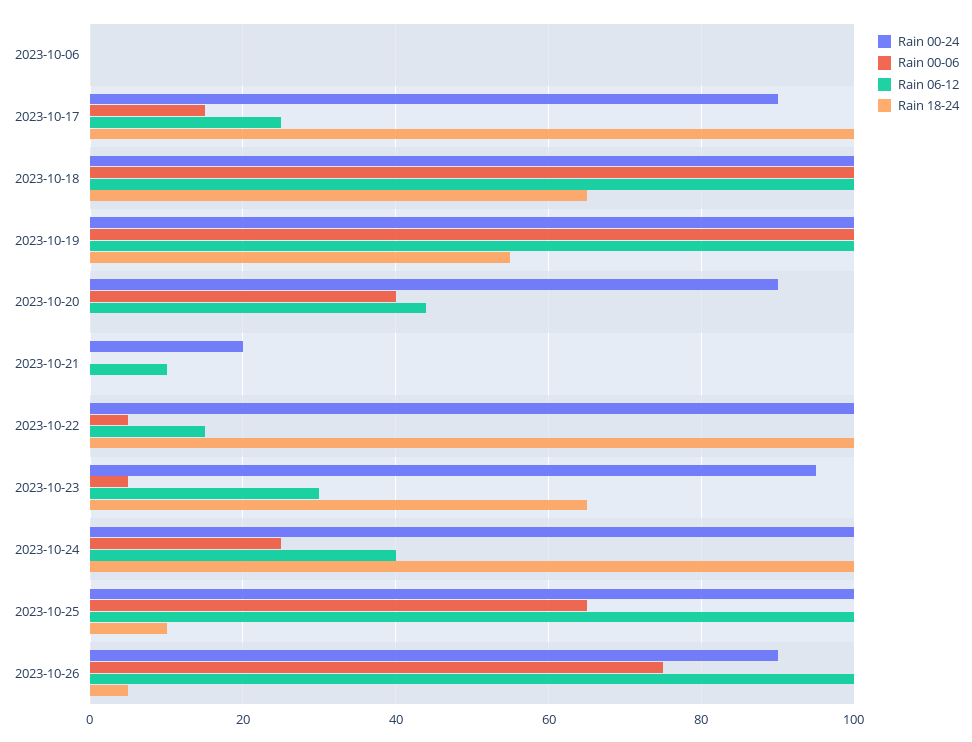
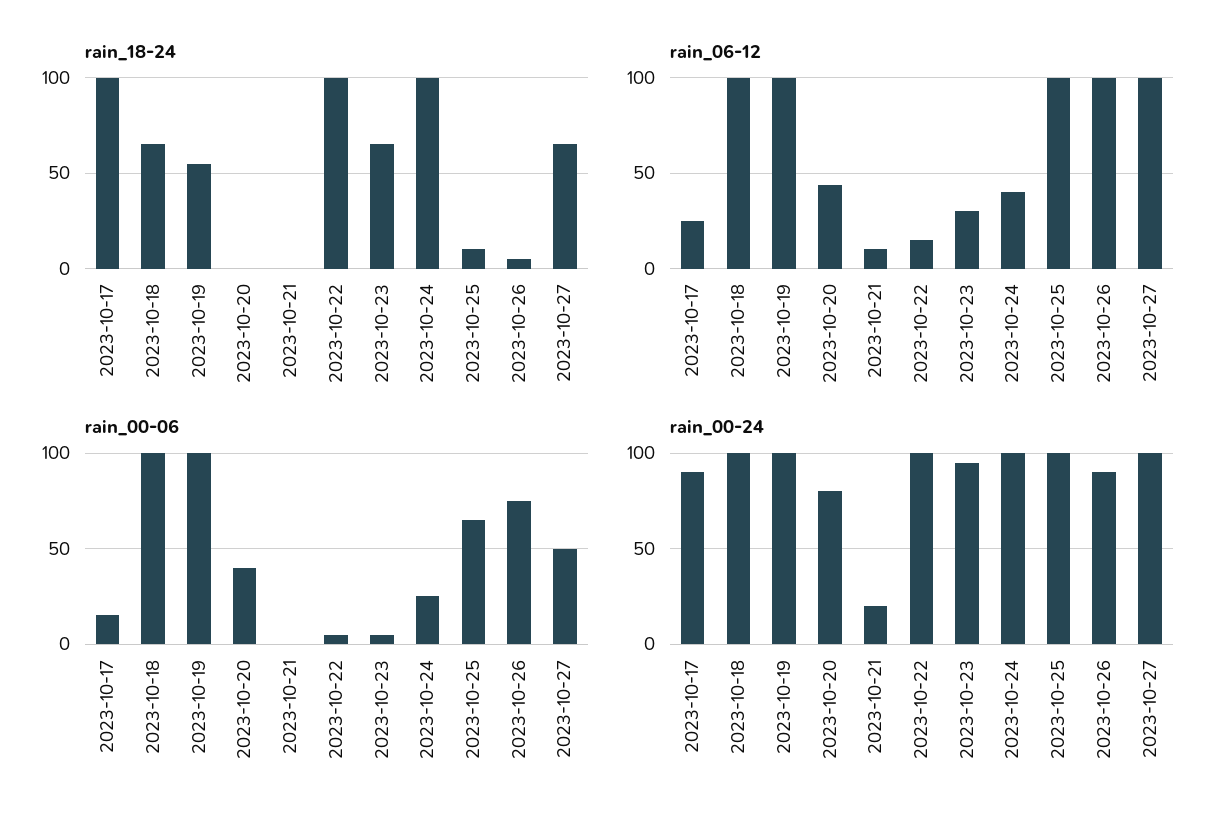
Rain 00-24, 2023-10-06: 0 -> none
Rain 00-06, 2023-10-06: 0 -> none
Rain 06-12, 2023-10-06: 0 -> none
Rain 18-24, 2023-10-06: 0 -> none
Rain 00-24, 2023-10-20: 90 -> 80
Rain 18-24, 2023-10-27: none -> 65
Rain 06-12, 2023-10-27: none -> 100
Rain 00-06, 2023-10-27: none -> 50
Rain 00-24, 2023-10-27: none -> 100

